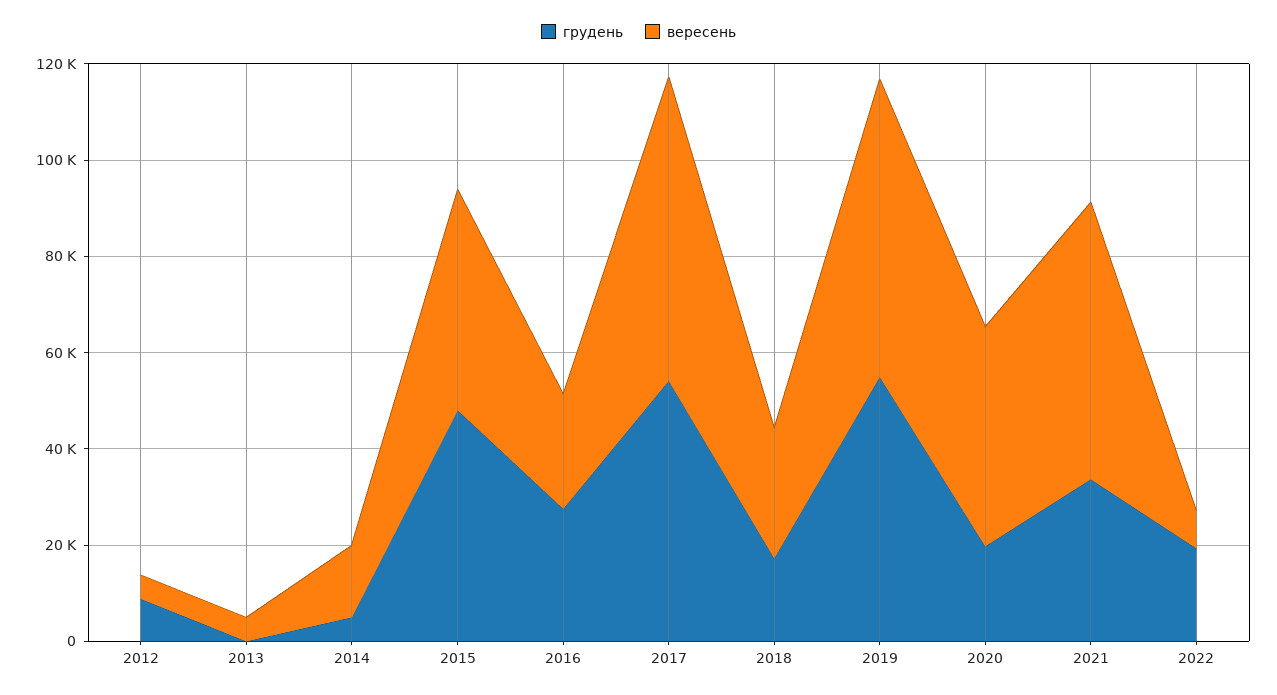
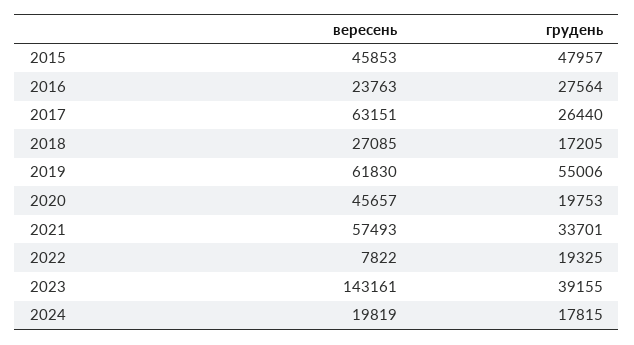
грудень, 2012: 10000 -> none
вересень, 2012: 5000 -> none
грудень, 2013: 0 -> none
вересень, 2013: 5000 -> none
грудень, 2014: 5000 -> none
вересень, 2014: 15000 -> none
грудень, 2017: 55000 -> 26440
вересень, 2023: none -> 143161
грудень, 2023: none -> 39155
вересень, 2024: none -> 19819
грудень, 2024: none -> 17815

